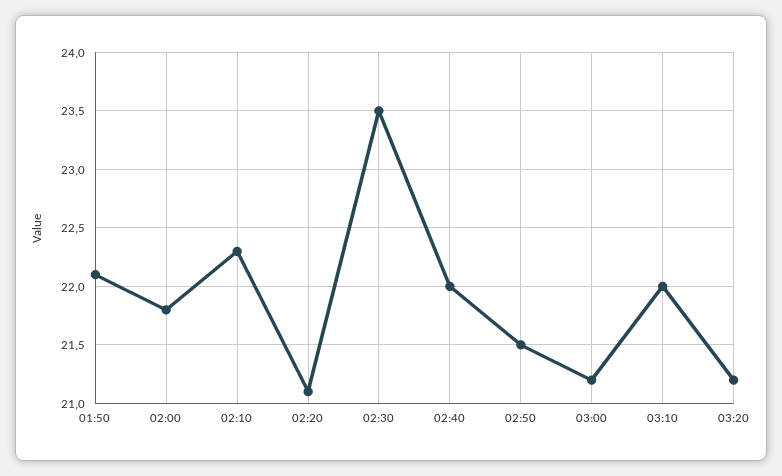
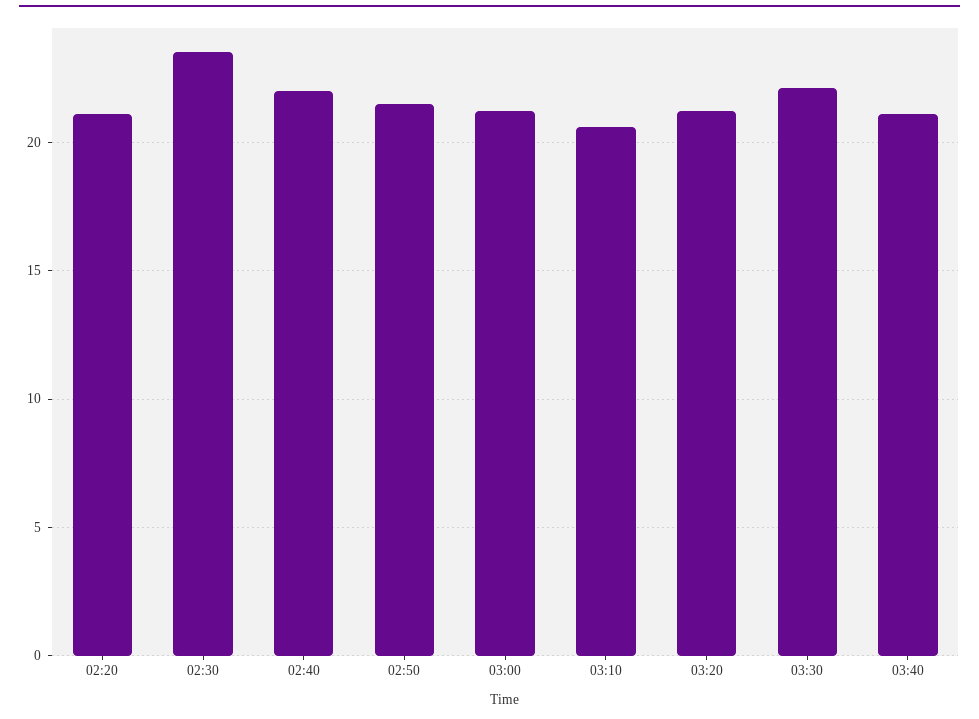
01:50: 22.1 -> none
02:00: 21.8 -> none
02:10: 22.3 -> none
03:10: 22 -> 20.5
03:30: none -> 22
03:40: none -> 21

